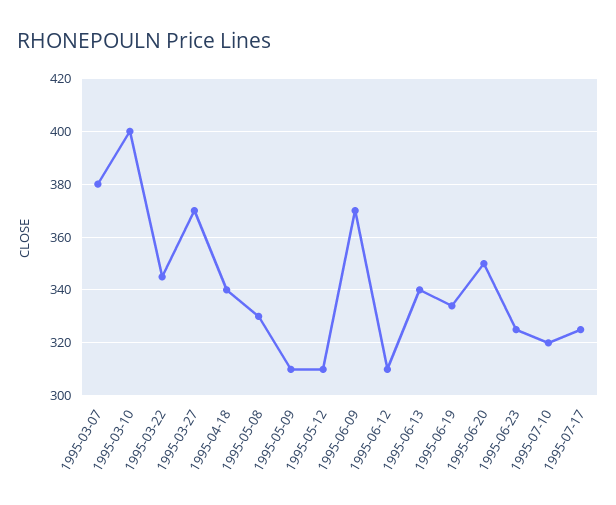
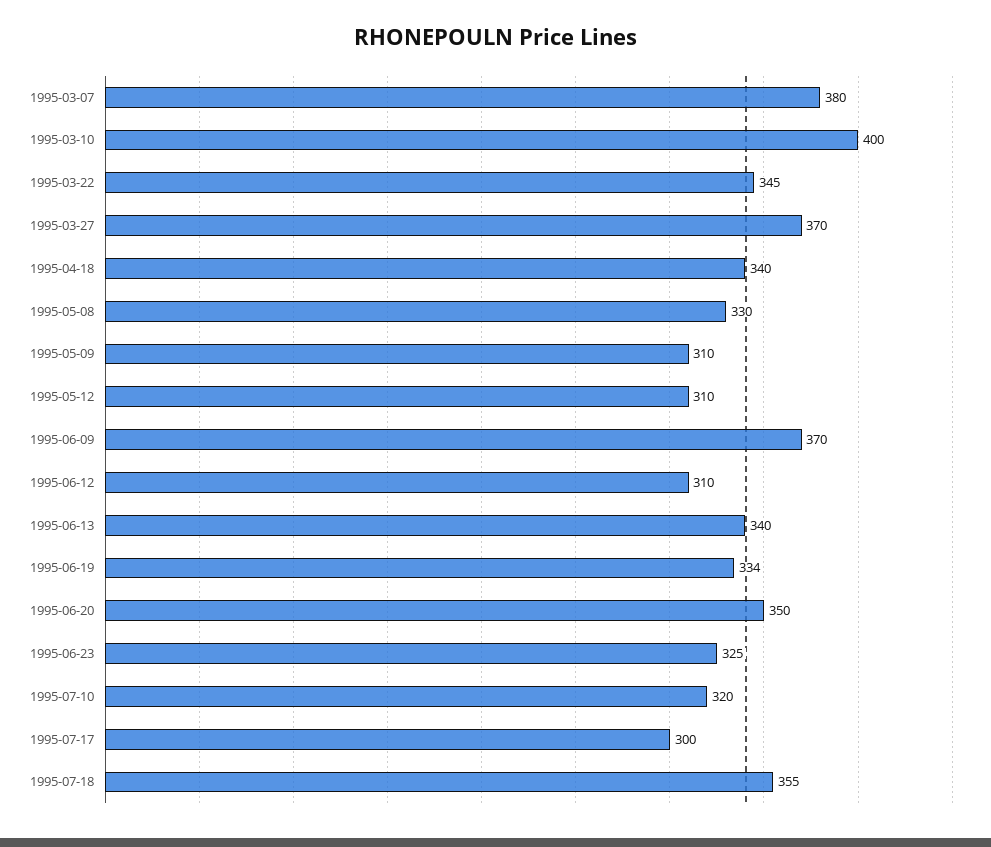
1995-07-17: 325 -> 300
1995-07-18: none -> 355

